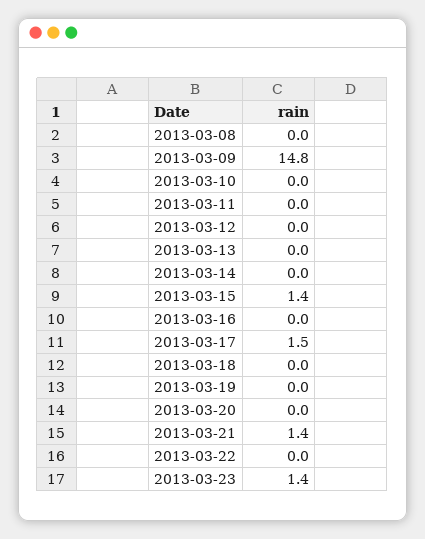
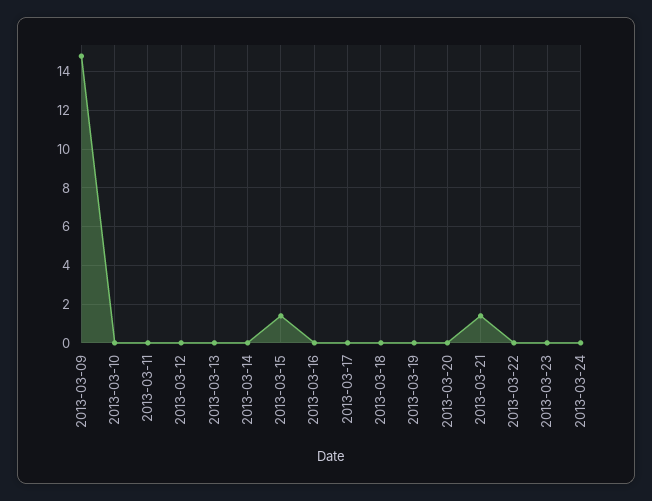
2013-03-08: 0 -> none
2013-03-17: 1.5 -> 0
2013-03-23: 1.4 -> 0
2013-03-24: none -> 0

